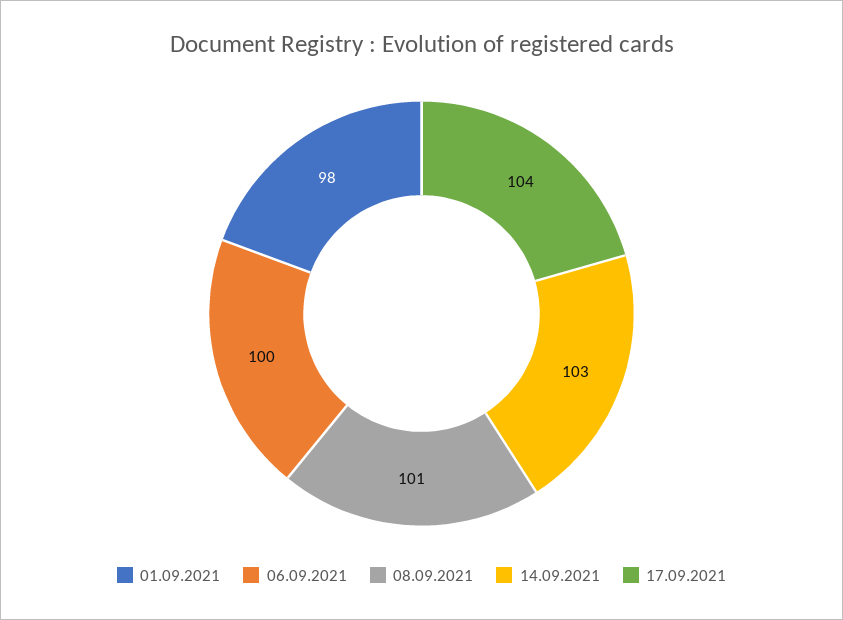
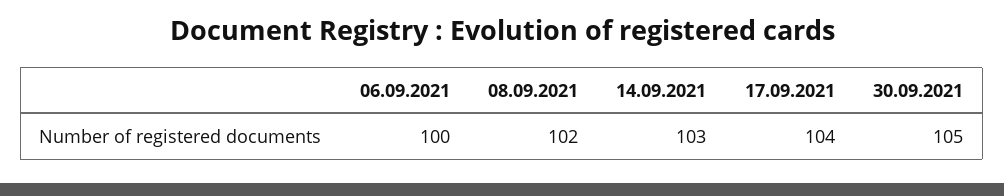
01.09.2021: 98 -> none
08.09.2021: 101 -> 102
30.09.2021: none -> 105

